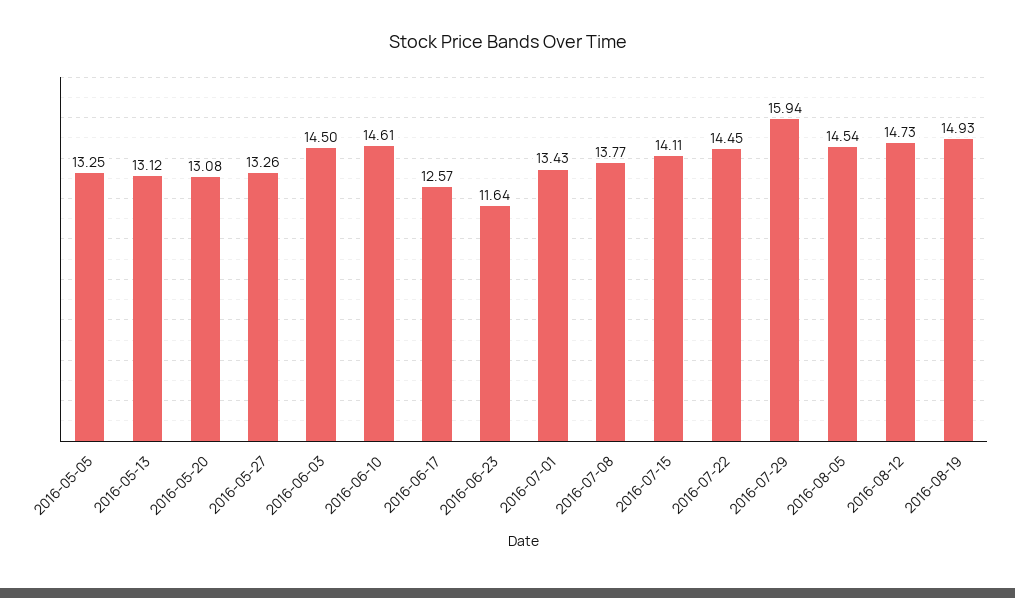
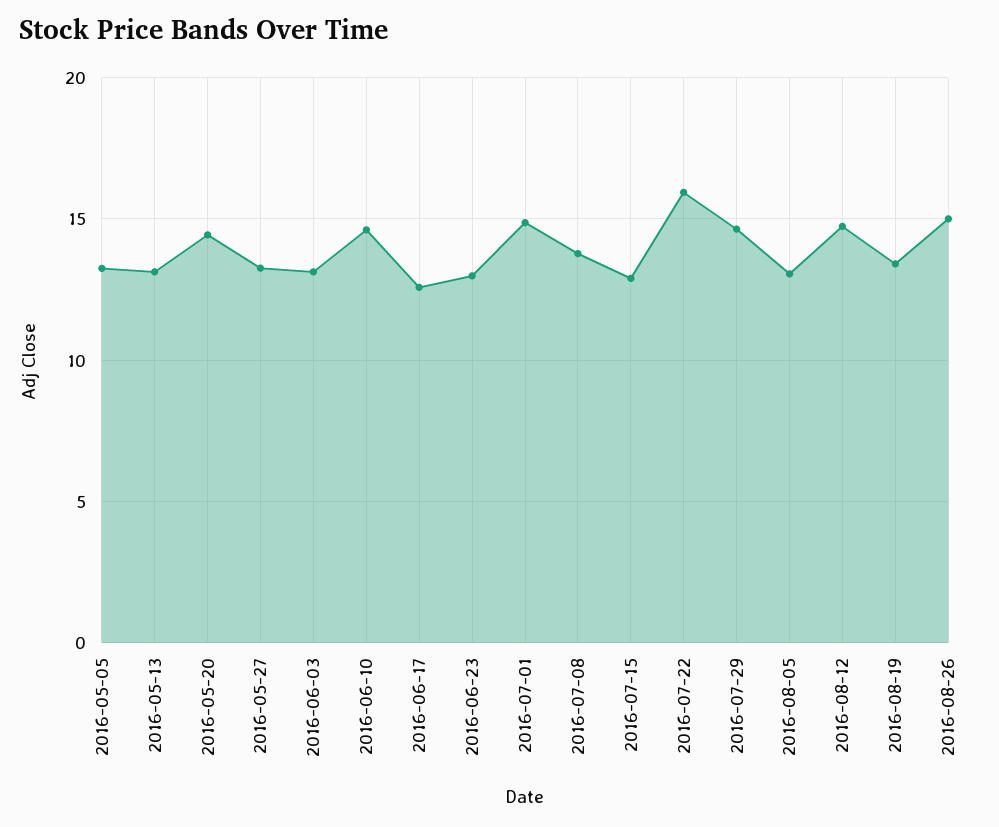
2016-05-20: 13.08 -> 14.5
2016-06-03: 14.5 -> 13
2016-06-23: 11.64 -> 13
2016-07-01: 13.43 -> 15
2016-07-15: 14.11 -> 13
2016-07-22: 14.45 -> 16
2016-07-29: 15.94 -> 14.5
2016-08-05: 14.54 -> 13
2016-08-19: 14.93 -> 13.5
2016-08-26: none -> 15

